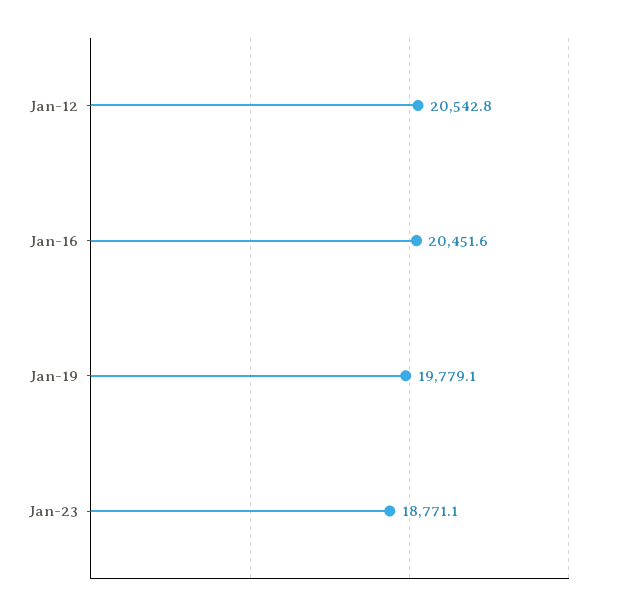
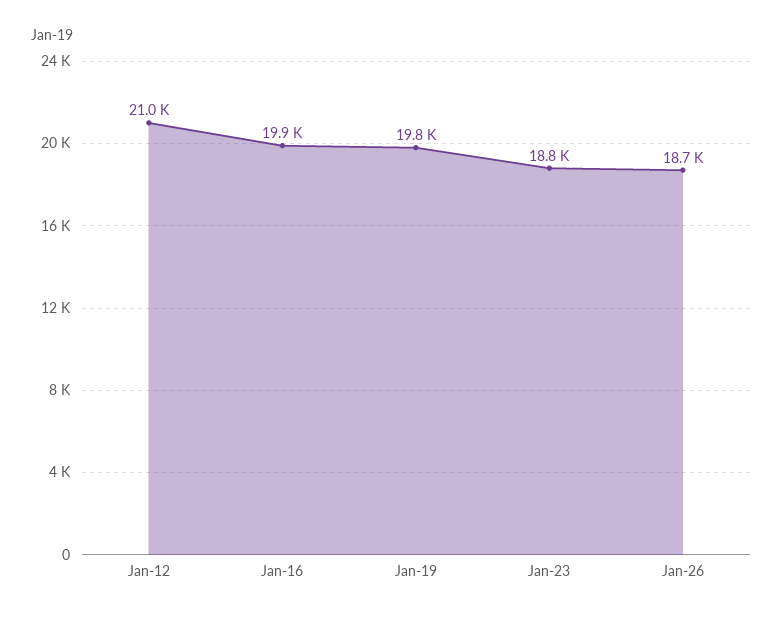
Jan-12: 20542.8 -> 21000
Jan-16: 20451.6 -> 19900
Jan-26: none -> 18700

